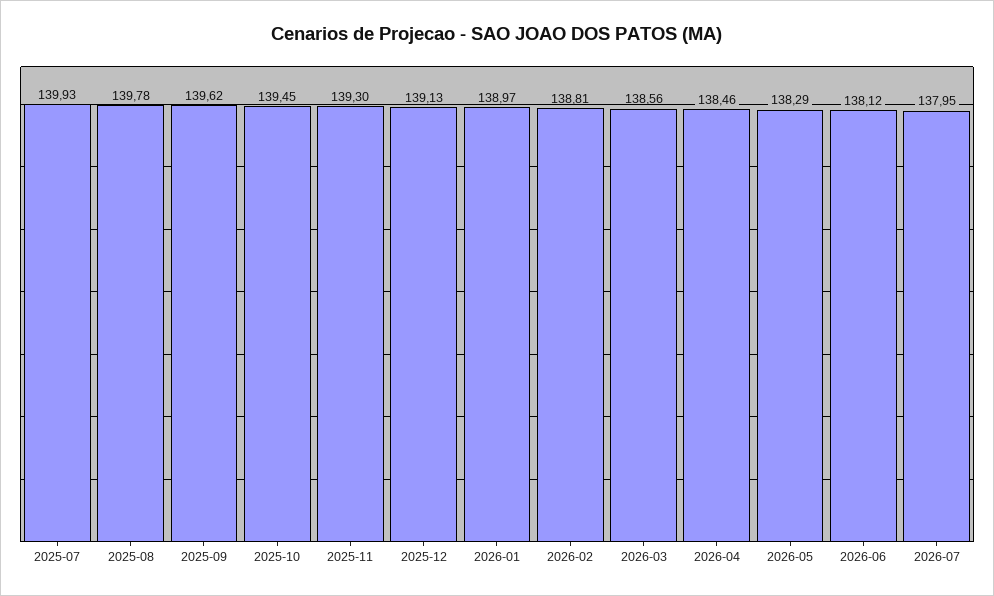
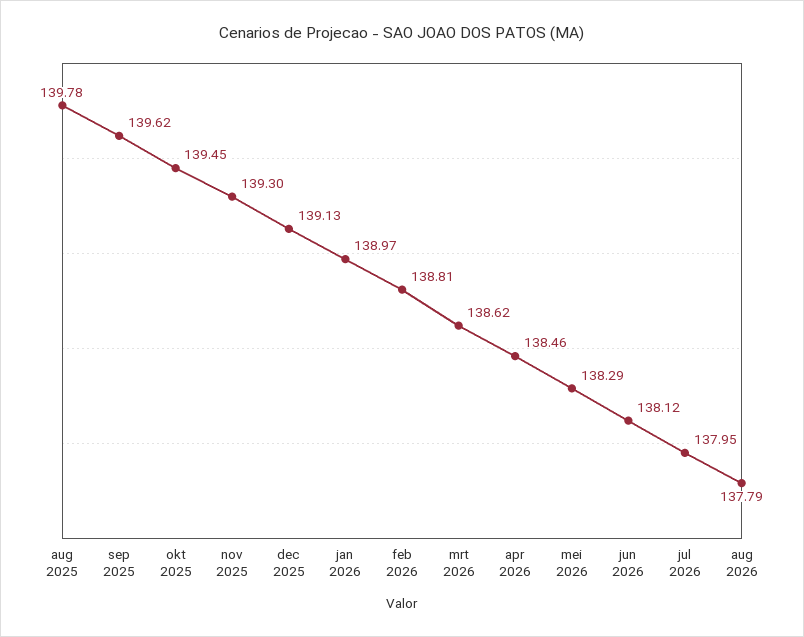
2025-07: 139.93 -> none
2026-03: 138.56 -> 138.62
aug 2026: none -> 137.79

